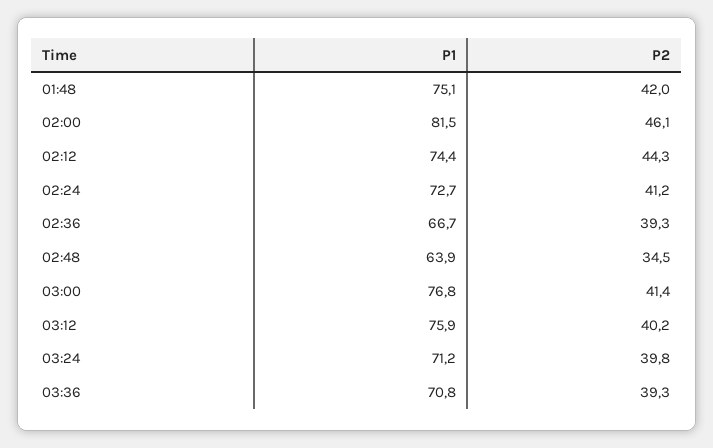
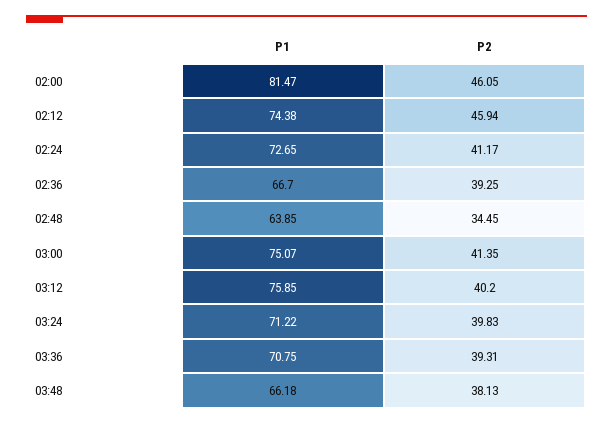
P1, 01:48: 75.1 -> none
P2, 01:48: 42 -> none
P2, 02:12: 44.3 -> 45.94
P1, 03:00: 76.8 -> 75.07
P1, 03:48: none -> 66.18
P2, 03:48: none -> 38.13

